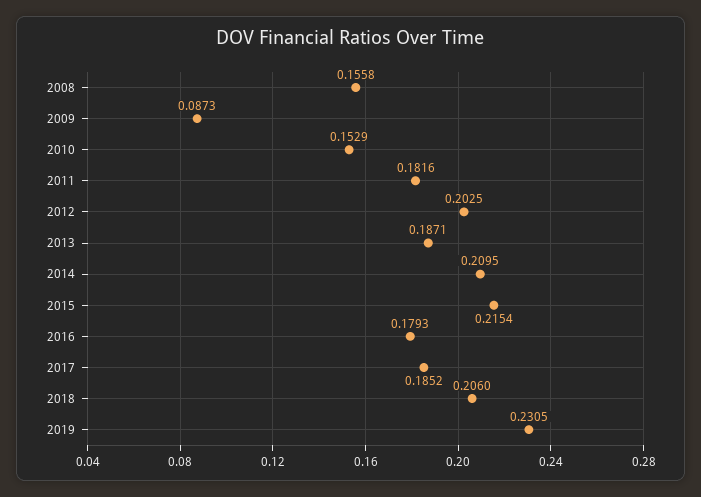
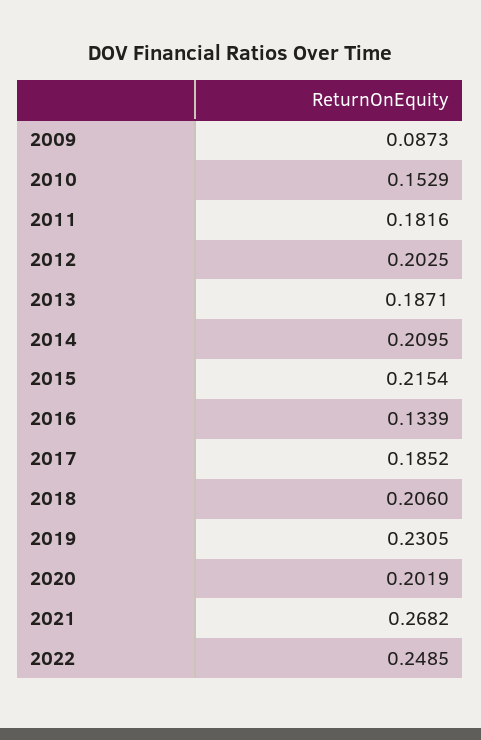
2008: 0.1558 -> none
2016: 0.1793 -> 0.1339
2020: none -> 0.2019
2021: none -> 0.2682
2022: none -> 0.2485

